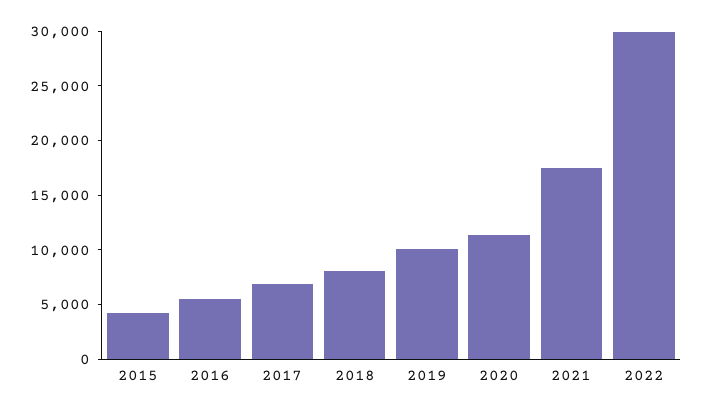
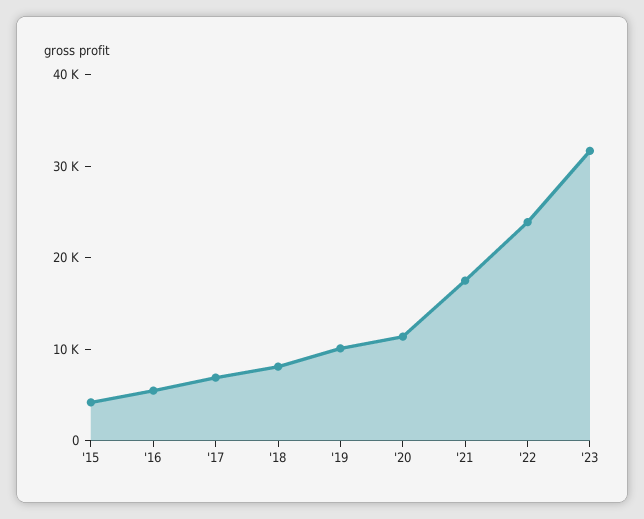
2022: 30000 -> 24000
'23: none -> 32000

